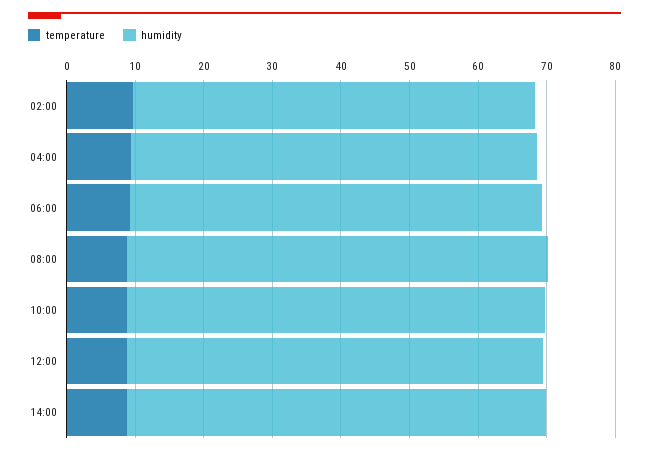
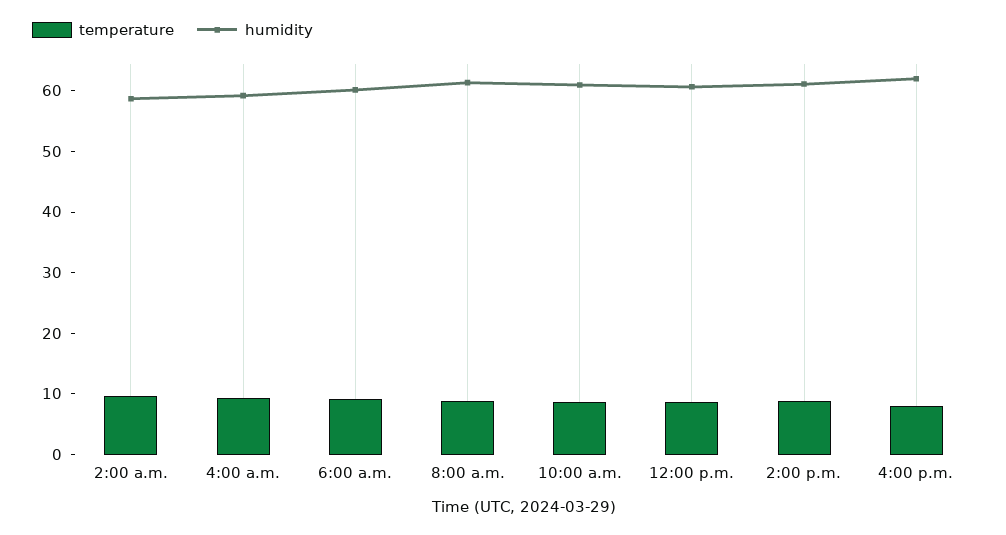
temperature, 4:00 p.m.: none -> 8
humidity, 4:00 p.m.: none -> 62

